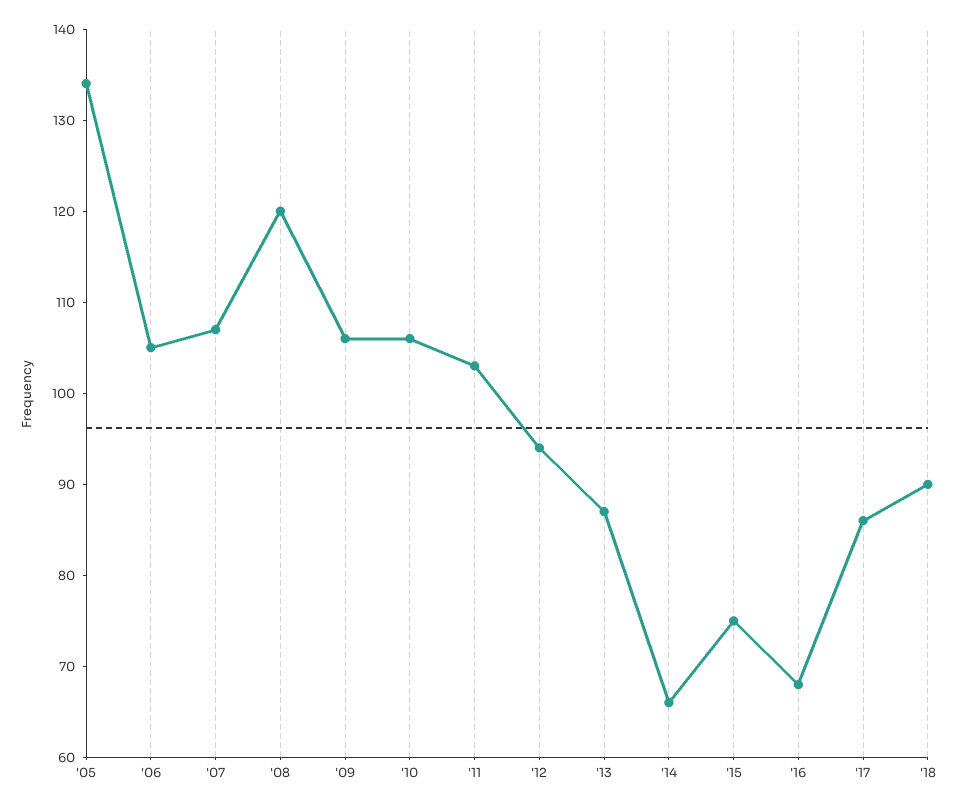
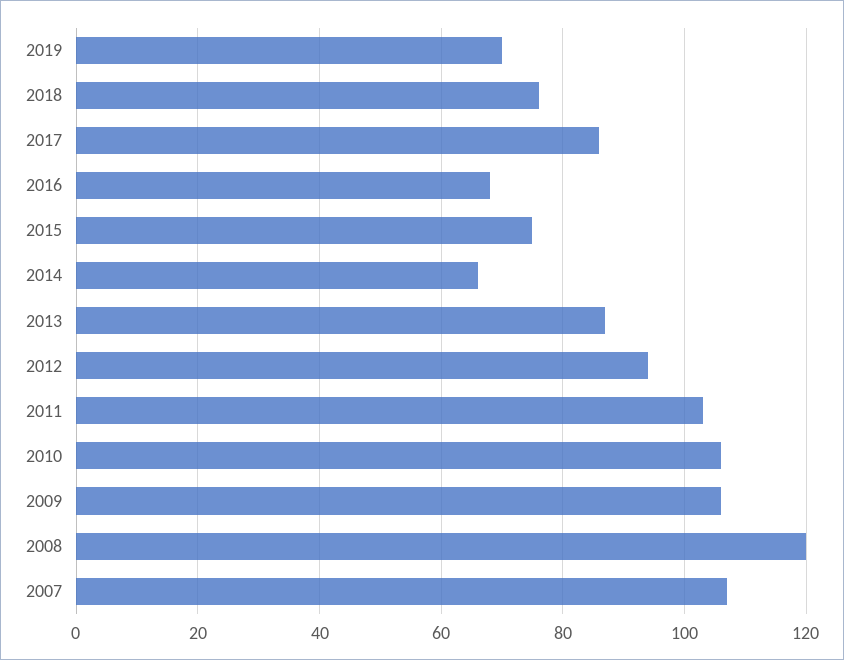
'05: 134 -> none
'06: 105 -> none
'18: 90 -> 75
2019: none -> 70

